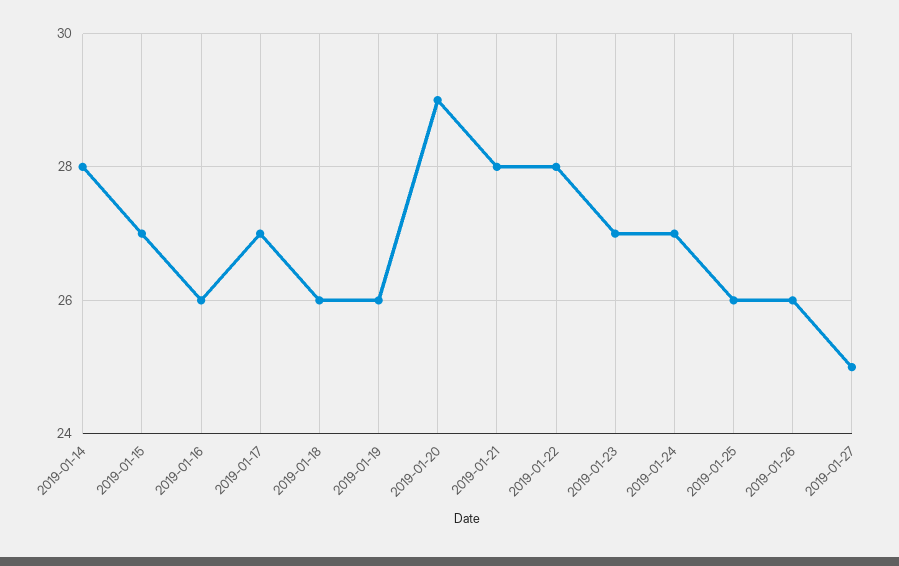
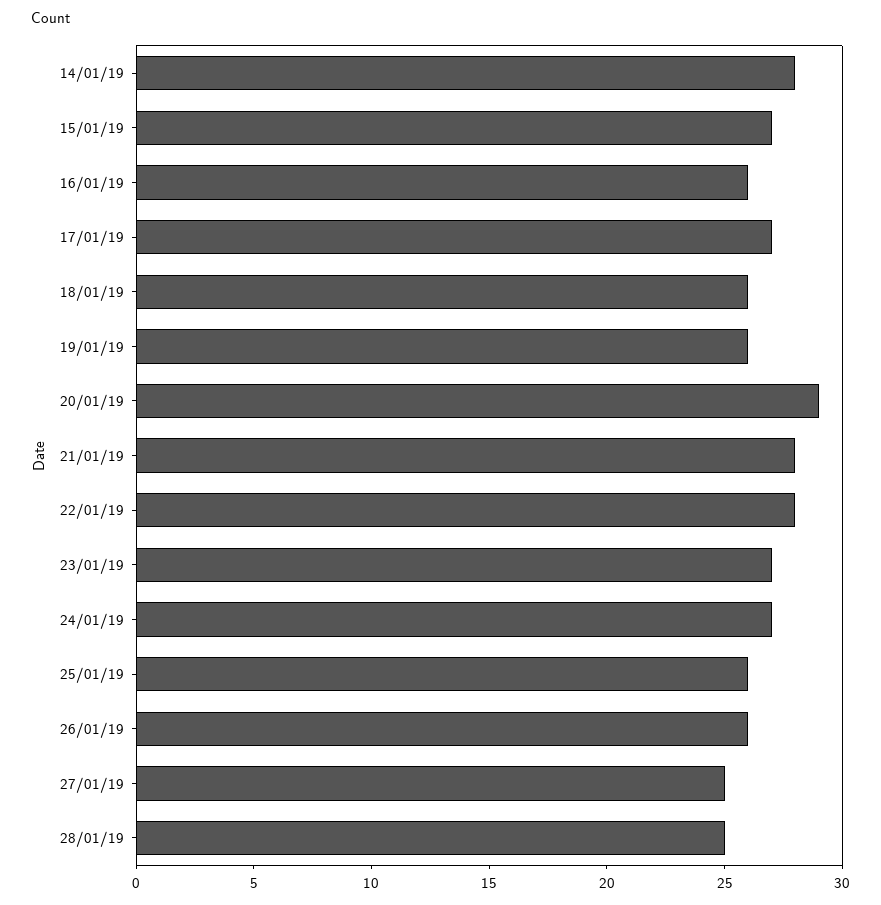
28/01/19: none -> 25

